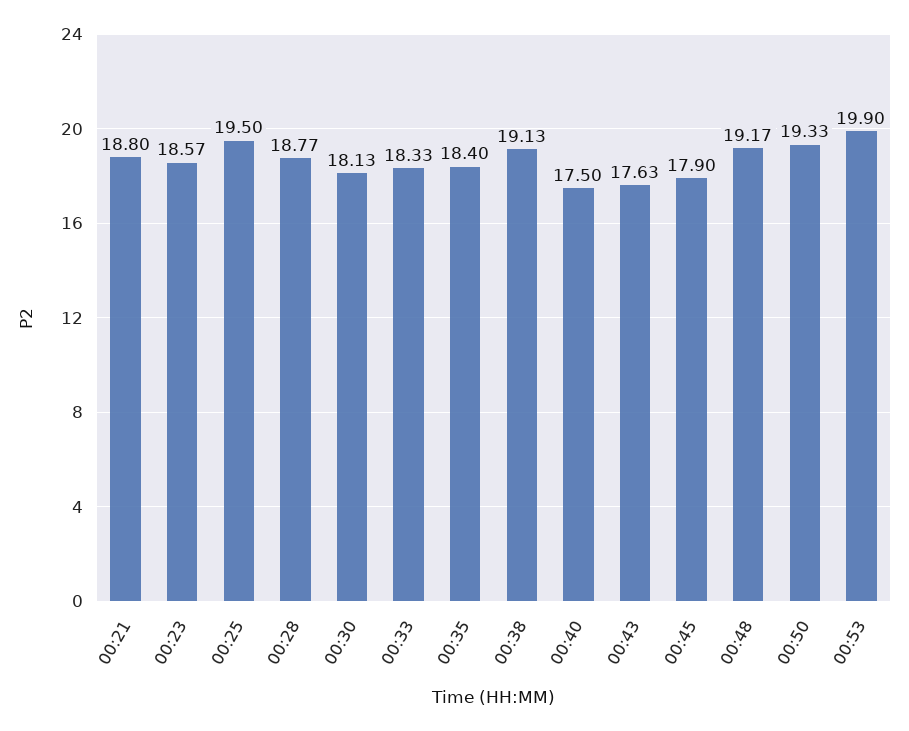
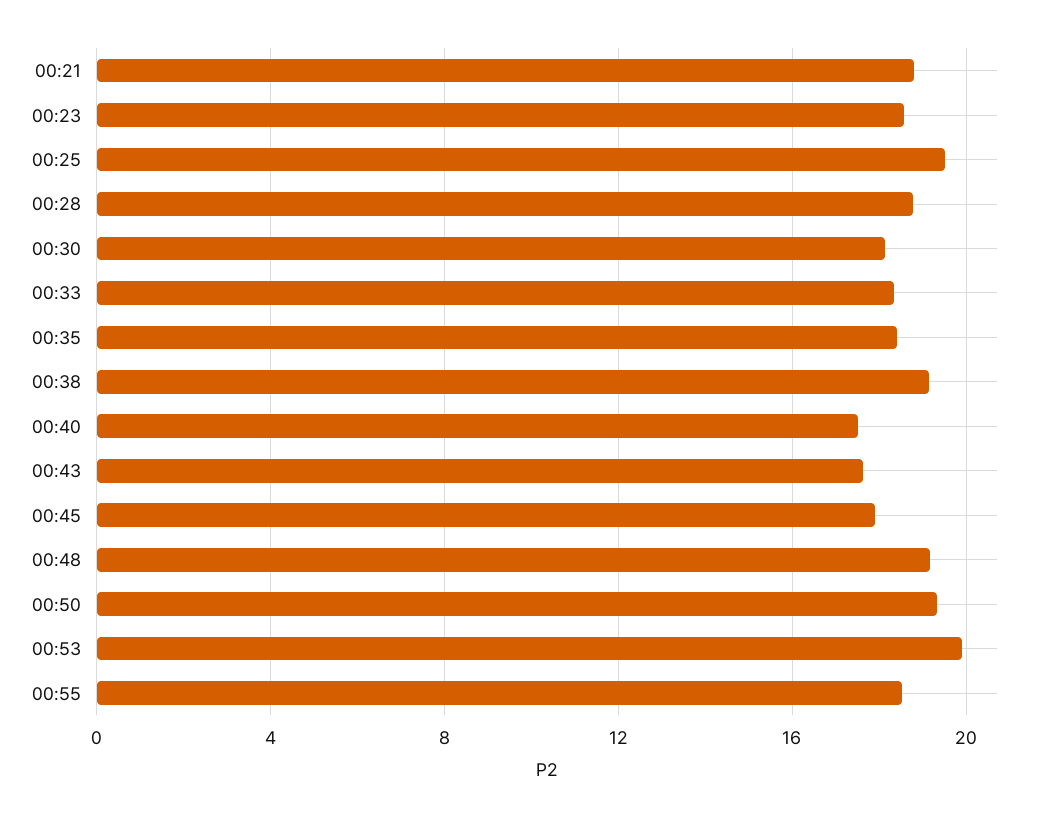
00:55: none -> 18.5

